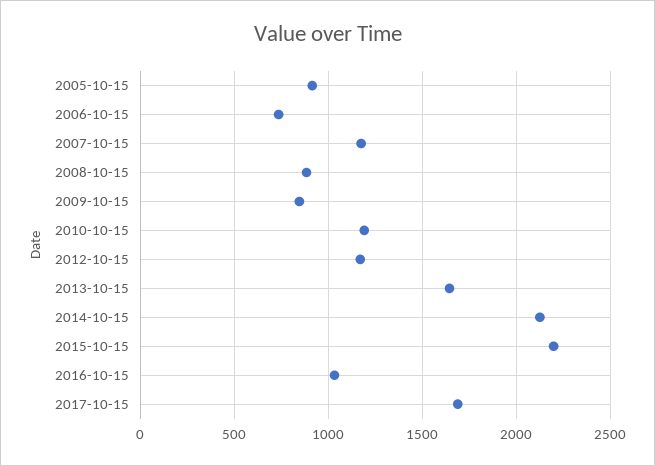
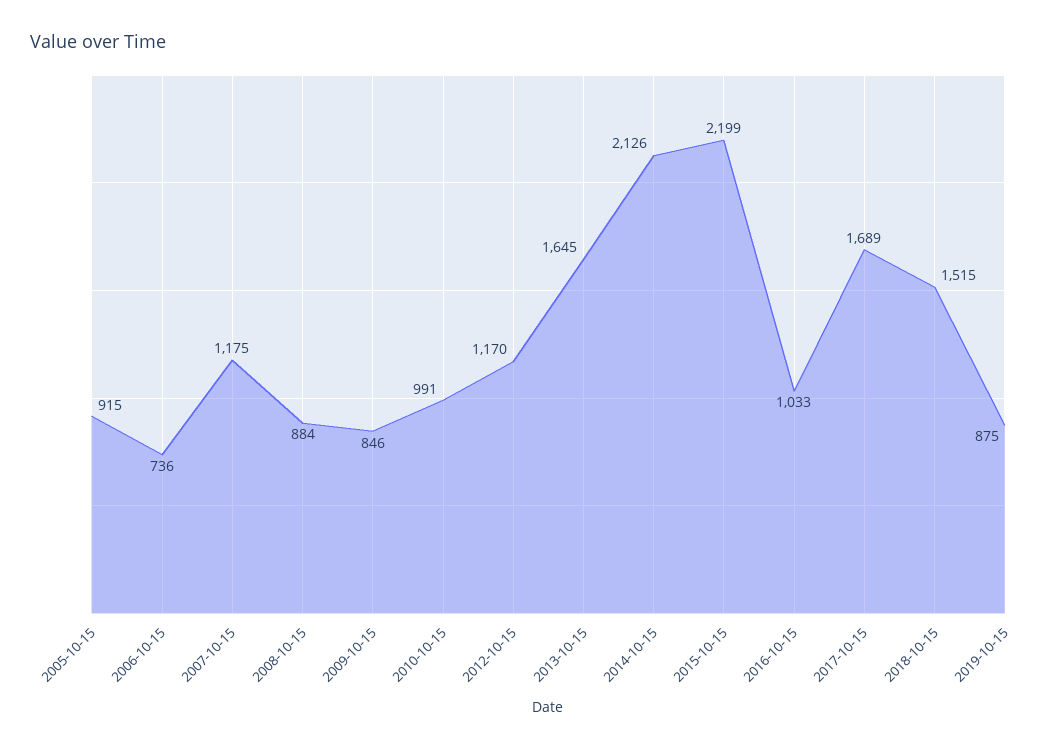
2010-10-15: 1200 -> 991
2018-10-15: none -> 1515
2019-10-15: none -> 875

